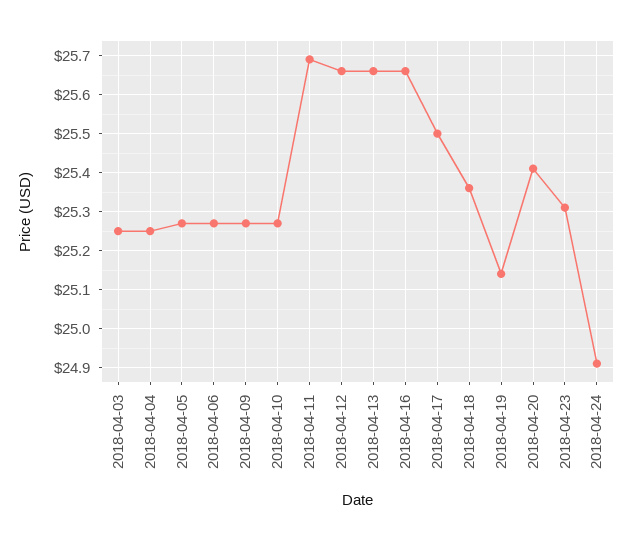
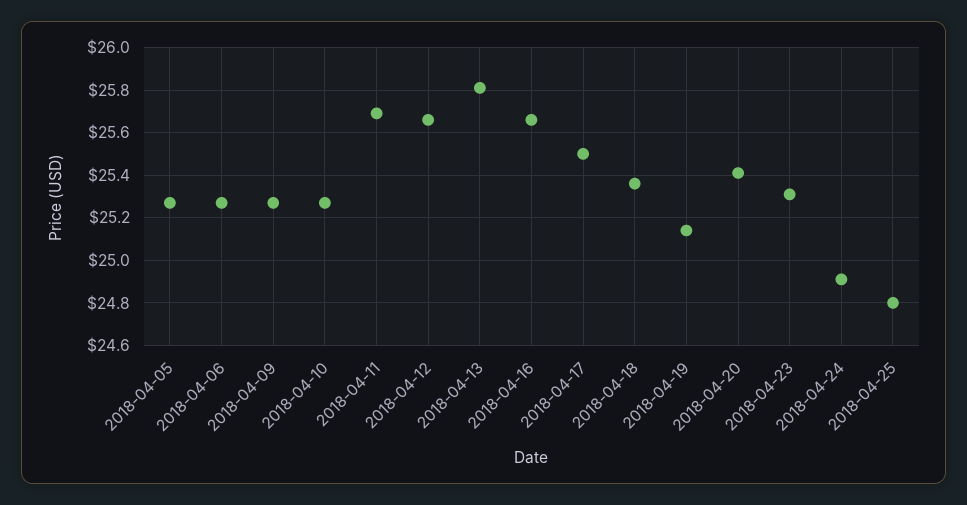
2018-04-03: 25.25 -> none
2018-04-04: 25.25 -> none
2018-04-13: 25.65 -> 25.8
2018-04-25: none -> 24.8

